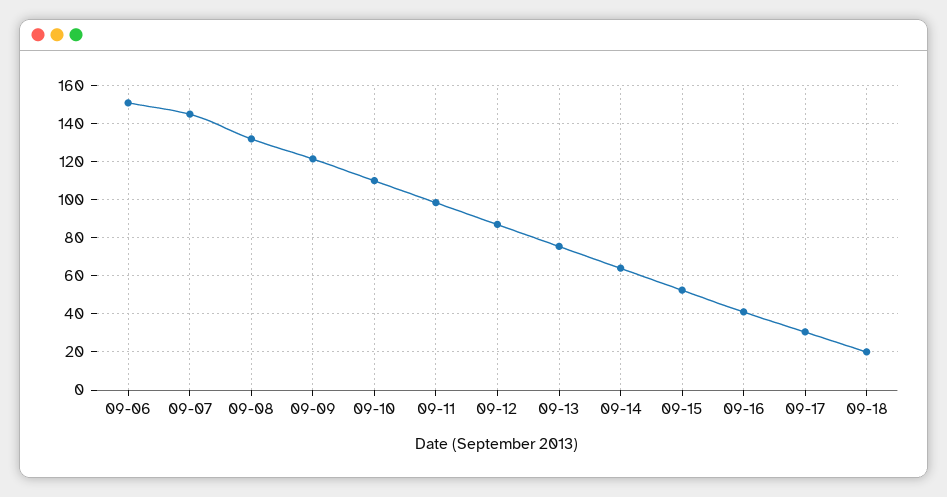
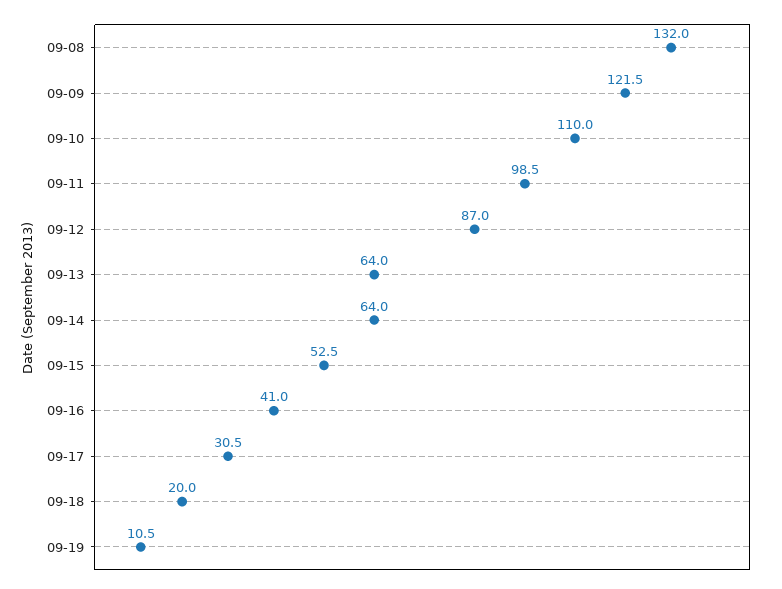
09-06: 150 -> none
09-07: 145 -> none
09-13: 75 -> 64
09-19: none -> 10.5

